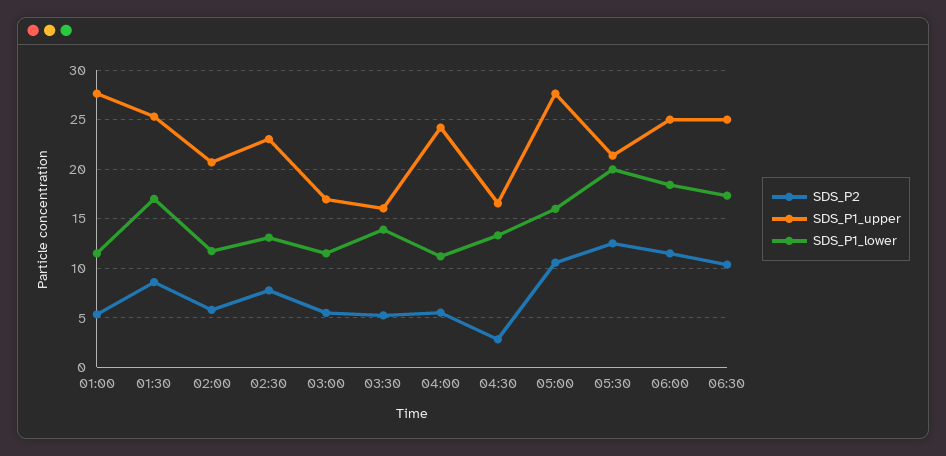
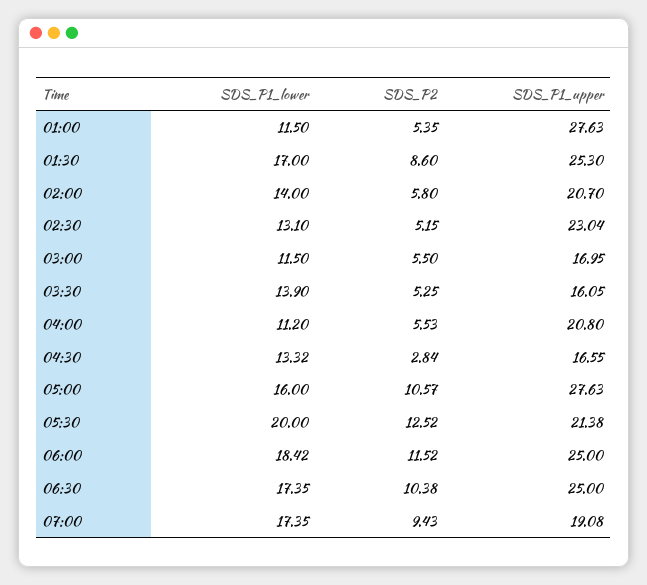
SDS_P1_lower, 02:00: 12 -> 14
SDS_P2, 02:30: 8 -> 5.15
SDS_P1_upper, 04:00: 24 -> 20.8
SDS_P1_lower, 07:00: none -> 17.35
SDS_P2, 07:00: none -> 9.43
SDS_P1_upper, 07:00: none -> 19.08

